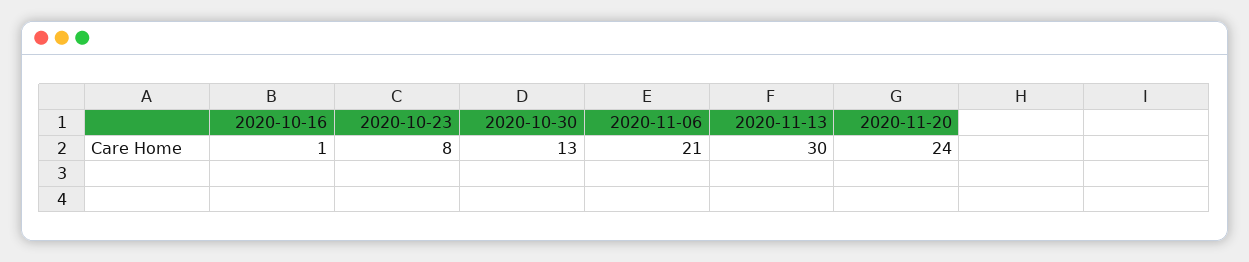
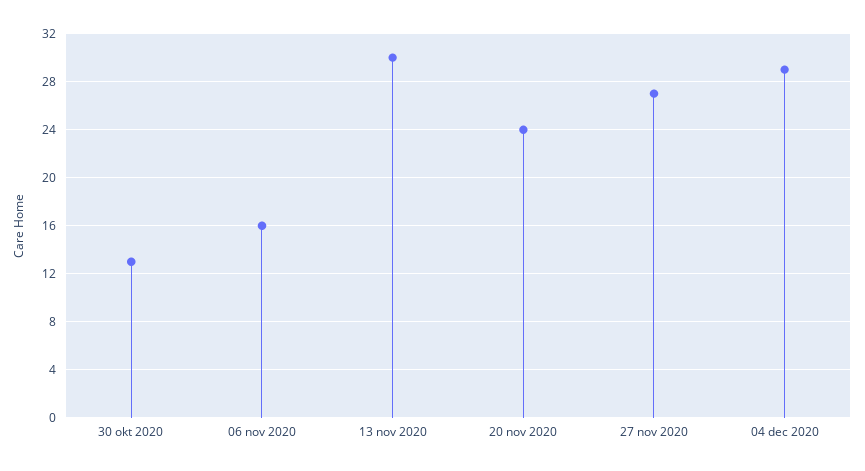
2020-10-16: 1 -> none
2020-10-23: 8 -> none
2020-11-06: 21 -> 16
27 nov 2020: none -> 27
04 dec 2020: none -> 29

